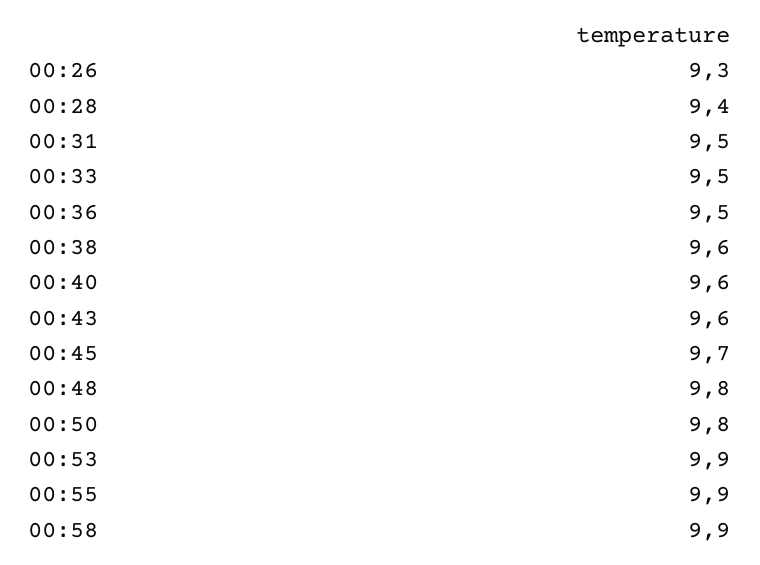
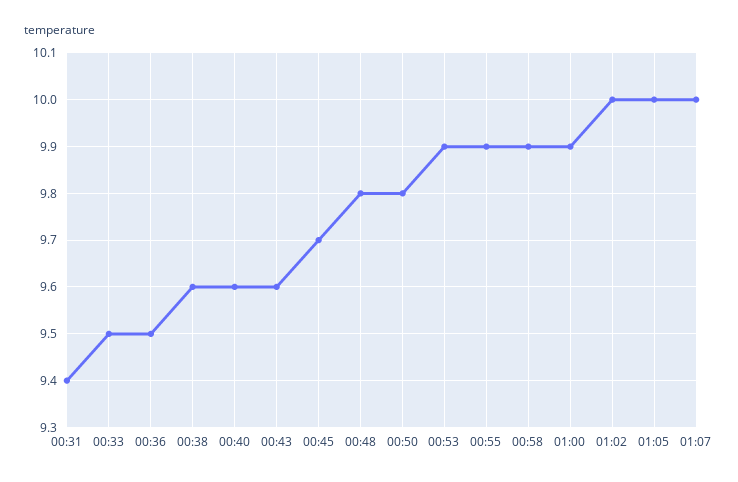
00:26: 9.3 -> none
00:28: 9.4 -> none
00:31: 9.5 -> 9.4
01:00: none -> 9.9
01:02: none -> 10
01:05: none -> 10
01:07: none -> 10

